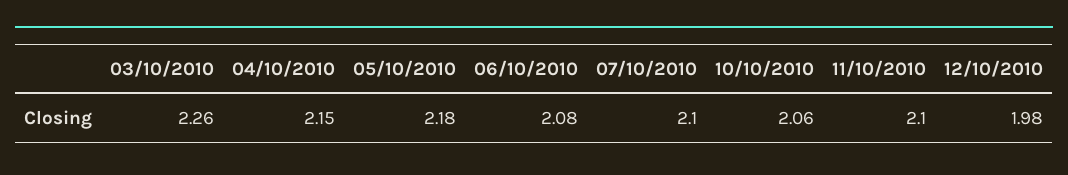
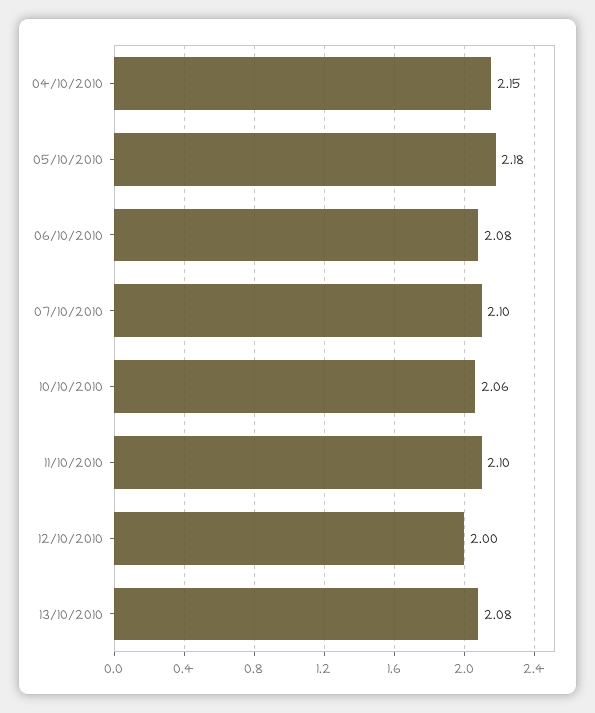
03/10/2010: 2.26 -> none
12/10/2010: 1.98 -> 2
13/10/2010: none -> 2.08

